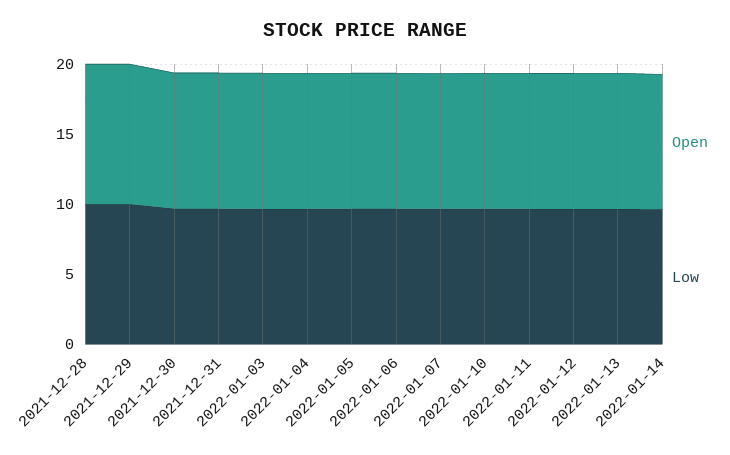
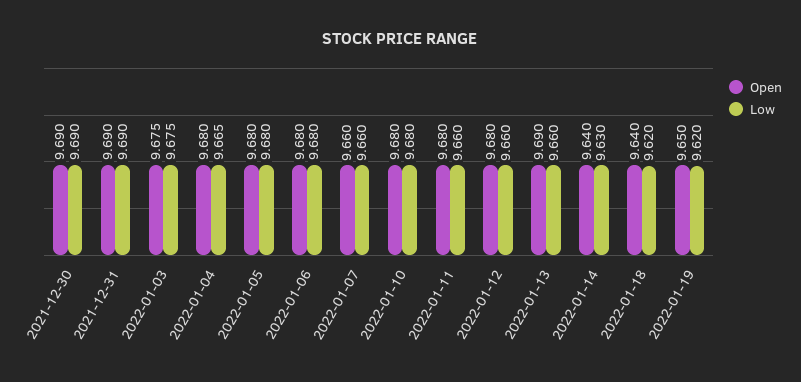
Open, 2021-12-28: 10 -> none
Low, 2021-12-28: 10 -> none
Open, 2021-12-29: 10 -> none
Low, 2021-12-29: 10 -> none
Open, 2022-01-18: none -> 9.64
Low, 2022-01-18: none -> 9.62
Open, 2022-01-19: none -> 9.65
Low, 2022-01-19: none -> 9.62

